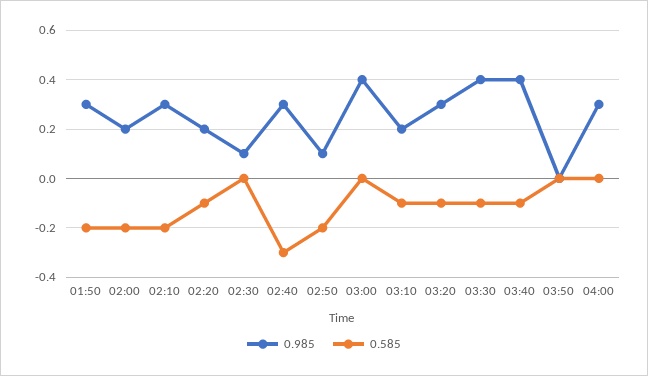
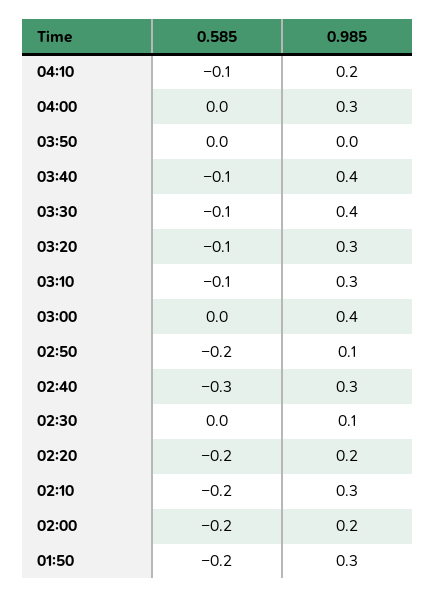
0.585, 02:20: -0.1 -> -0.2
0.985, 03:10: 0.2 -> 0.3
0.585, 04:10: none -> -0.1
0.985, 04:10: none -> 0.2

